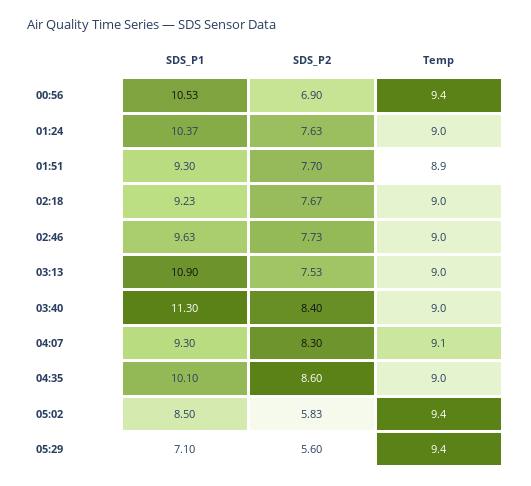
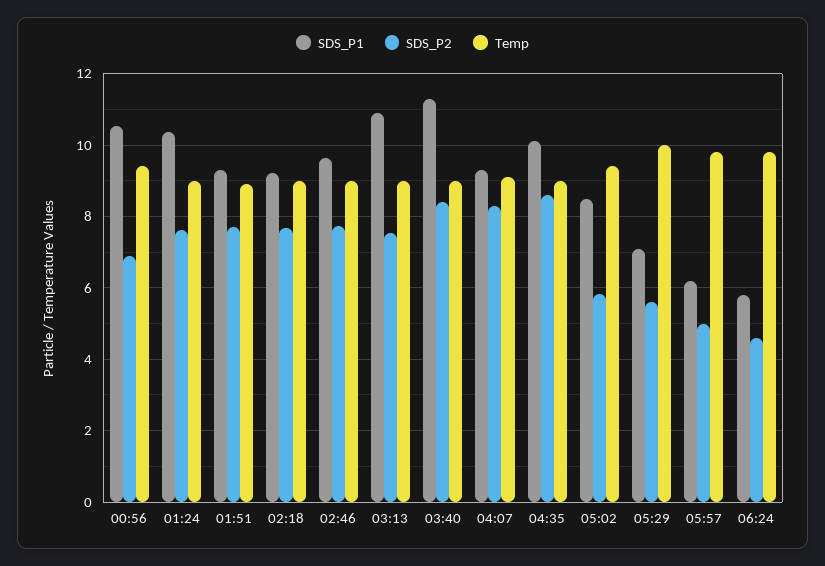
Temp, 05:29: 9.4 -> 10
SDS_P1, 05:57: none -> 6.2
SDS_P2, 05:57: none -> 5
Temp, 05:57: none -> 9.8
SDS_P1, 06:24: none -> 5.8
SDS_P2, 06:24: none -> 4.6
Temp, 06:24: none -> 9.8

